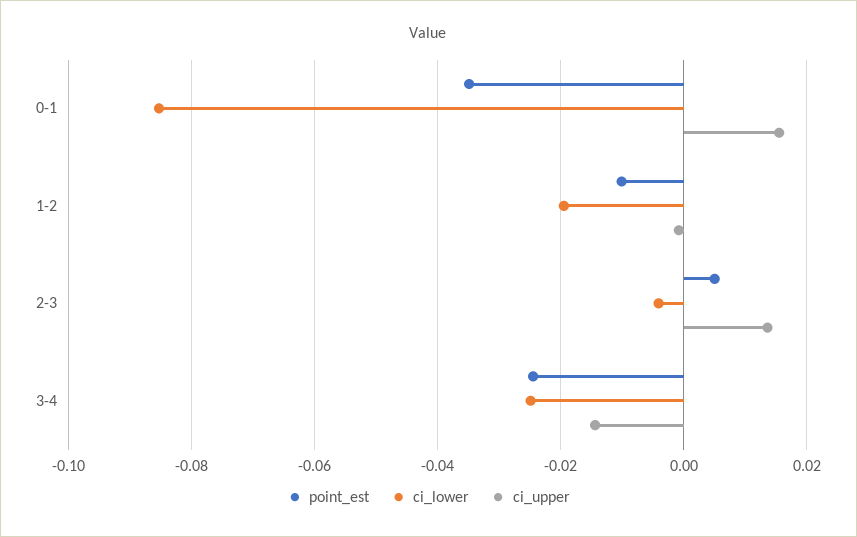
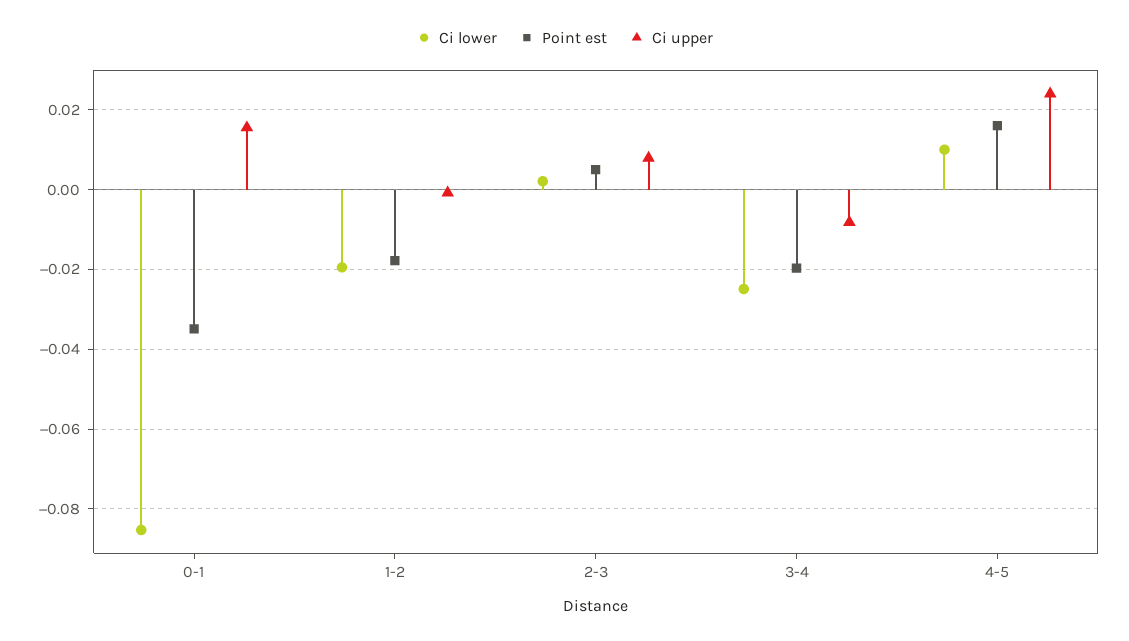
point_est, 1-2: -0.01 -> -0.018
ci_lower, 2-3: -0.004 -> 0.002
ci_upper, 2-3: 0.014 -> 0.008
point_est, 3-4: -0.024 -> -0.02
ci_upper, 3-4: -0.014 -> -0.008
ci_lower, 4-5: none -> 0.01
point_est, 4-5: none -> 0.016
ci_upper, 4-5: none -> 0.024

